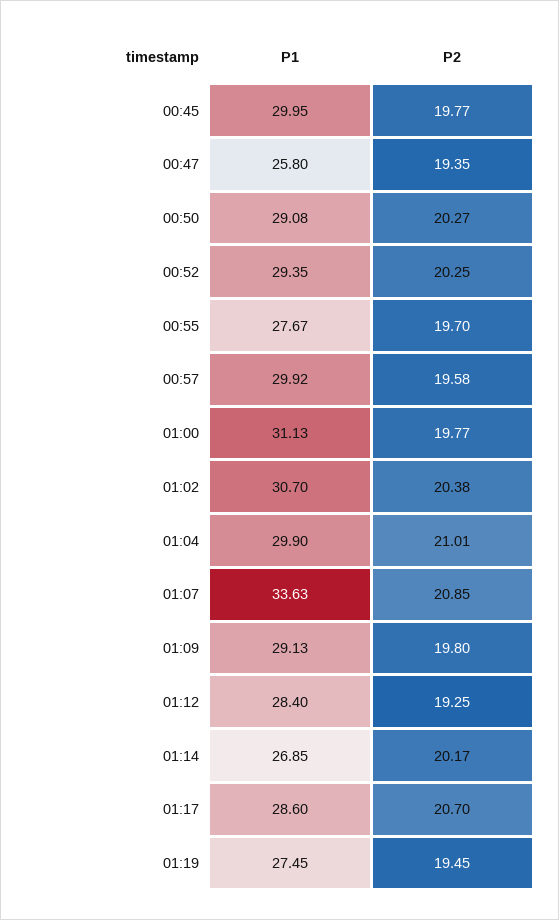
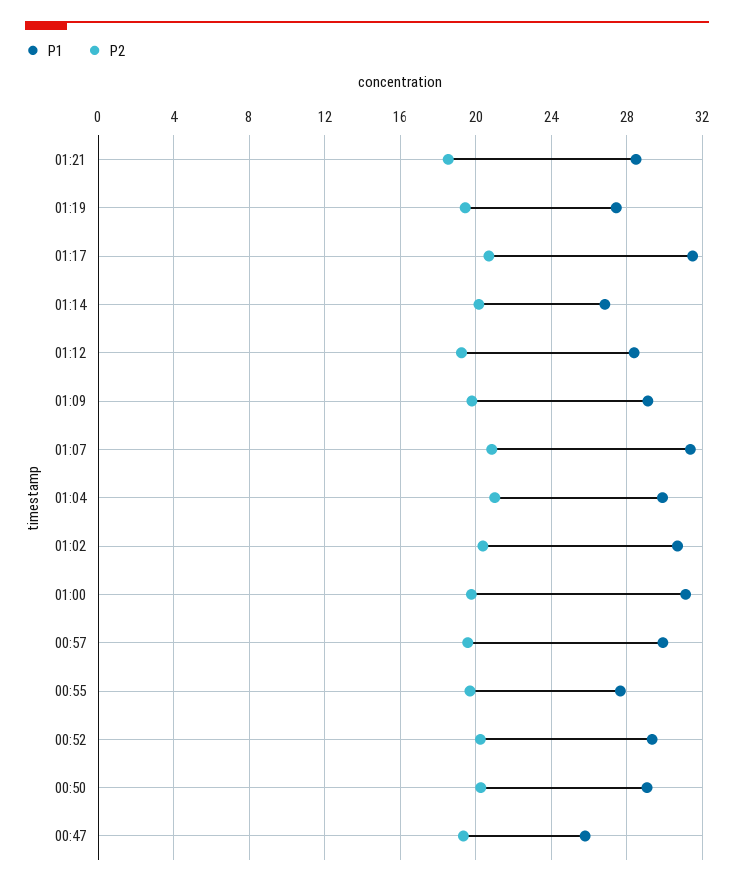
P1, 00:45: 29.95 -> none
P2, 00:45: 19.77 -> none
P1, 01:07: 33.63 -> 31.5
P1, 01:17: 28.6 -> 31.5
P1, 01:21: none -> 28.5
P2, 01:21: none -> 18.5

